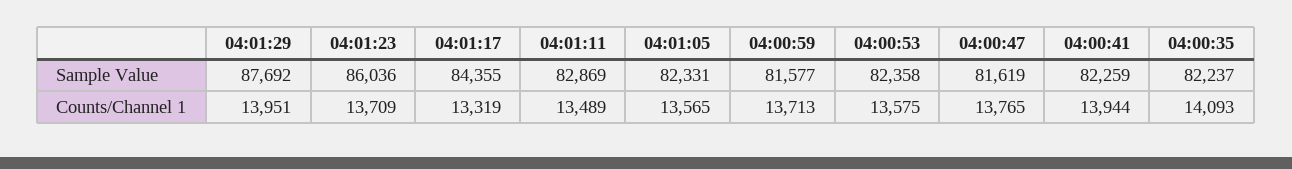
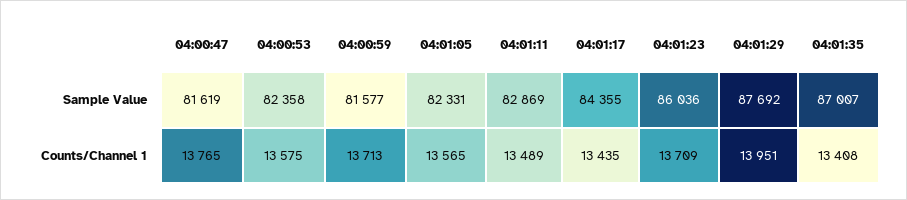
04:00:41, Sample Value: 82259 -> none
04:00:35, Sample Value: 82237 -> none
04:01:17, Counts/Channel 1: 13319 -> 13435
04:00:41, Counts/Channel 1: 13944 -> none
04:00:35, Counts/Channel 1: 14093 -> none
04:01:35, Sample Value: none -> 87007
04:01:35, Counts/Channel 1: none -> 13408

